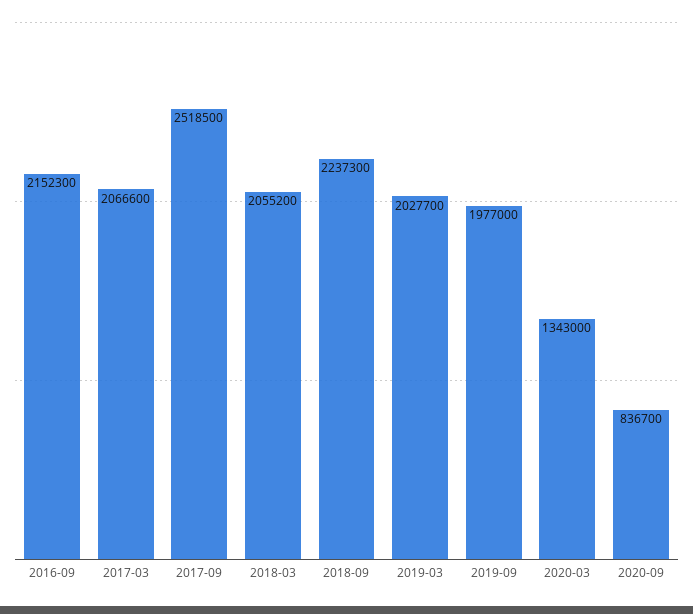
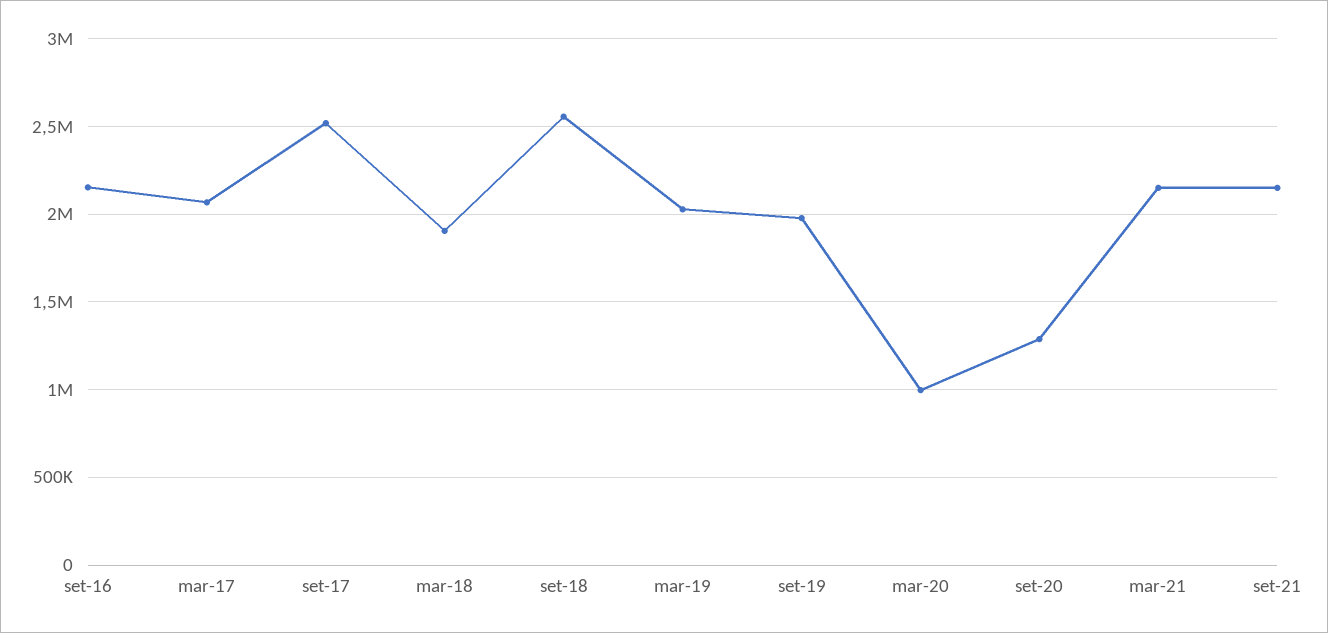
2018-03: 2055200 -> 1900000
2018-09: 2237300 -> 2550000
2020-03: 1343000 -> 1000000
2020-09: 836700 -> 1300000
mar-21: none -> 2150000
set-21: none -> 2150000

